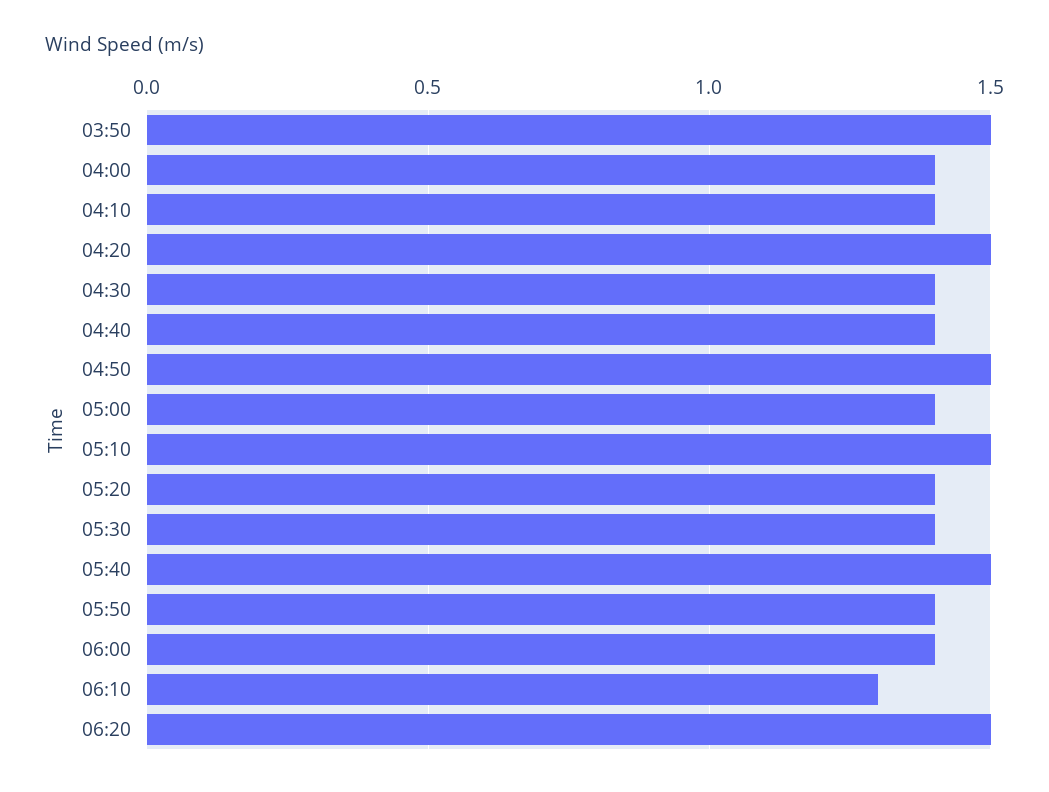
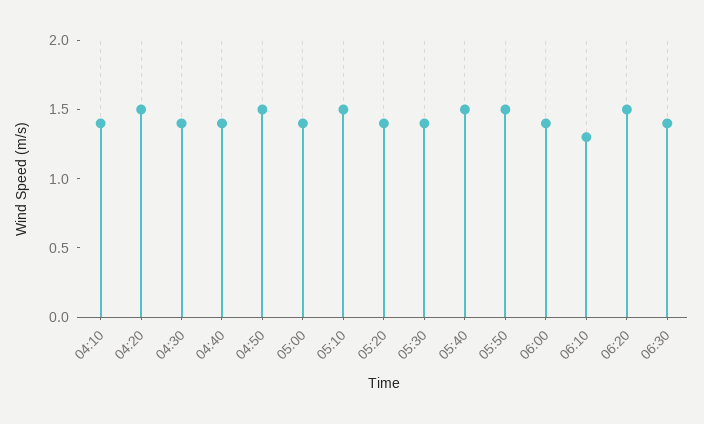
03:50: 1.5 -> none
04:00: 1.4 -> none
05:50: 1.4 -> 1.5
06:30: none -> 1.4

